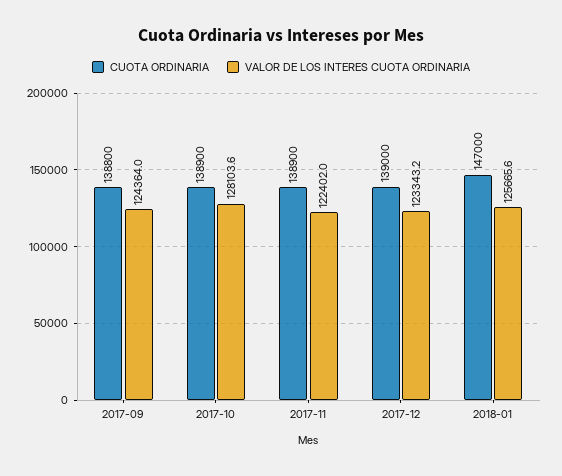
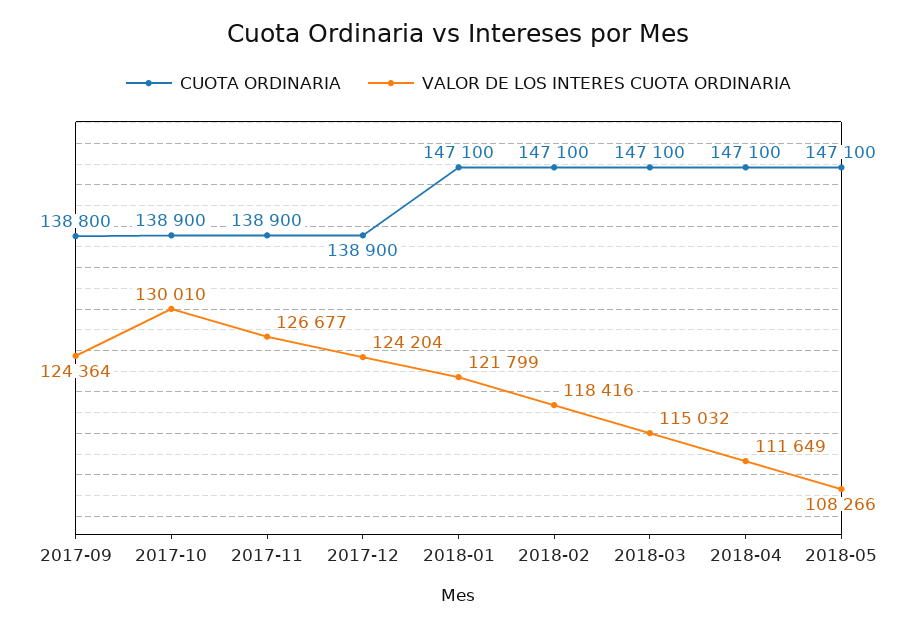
VALOR DE LOS INTERES CUOTA ORDINARIA, 2017-10: 128103.6 -> 130010
VALOR DE LOS INTERES CUOTA ORDINARIA, 2017-11: 122402 -> 126677
CUOTA ORDINARIA, 2017-12: 139000 -> 138900
VALOR DE LOS INTERES CUOTA ORDINARIA, 2017-12: 123343.2 -> 124204
CUOTA ORDINARIA, 2018-01: 147000 -> 147100
VALOR DE LOS INTERES CUOTA ORDINARIA, 2018-01: 125665.6 -> 121799
CUOTA ORDINARIA, 2018-02: none -> 147100
VALOR DE LOS INTERES CUOTA ORDINARIA, 2018-02: none -> 118416
CUOTA ORDINARIA, 2018-03: none -> 147100
VALOR DE LOS INTERES CUOTA ORDINARIA, 2018-03: none -> 115032
CUOTA ORDINARIA, 2018-04: none -> 147100
VALOR DE LOS INTERES CUOTA ORDINARIA, 2018-04: none -> 111649
CUOTA ORDINARIA, 2018-05: none -> 147100
VALOR DE LOS INTERES CUOTA ORDINARIA, 2018-05: none -> 108266

